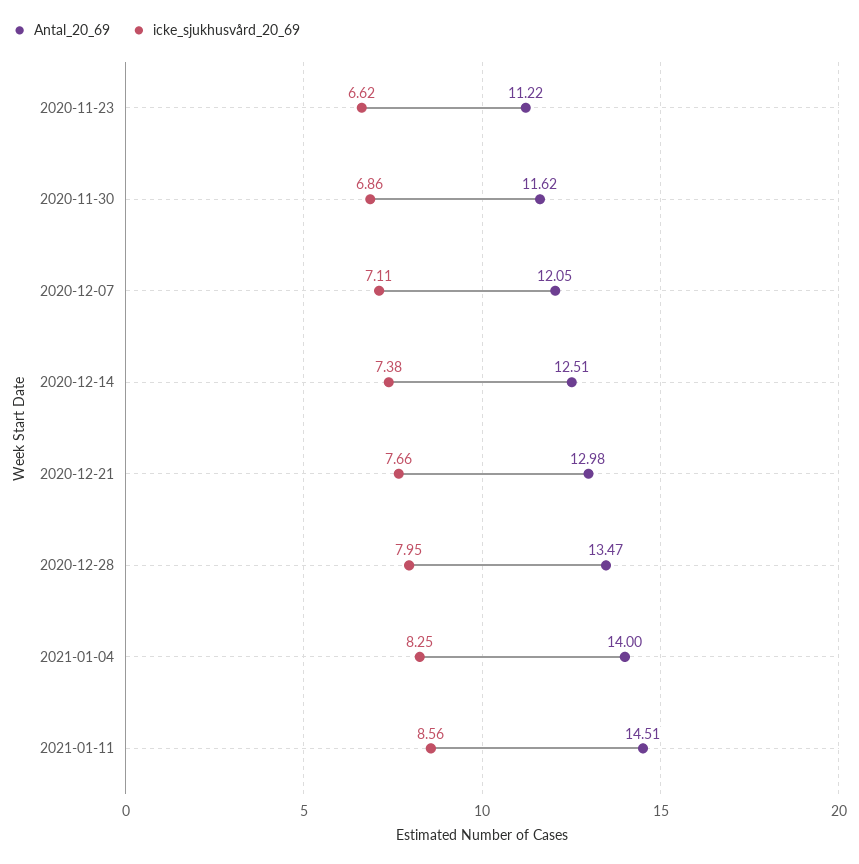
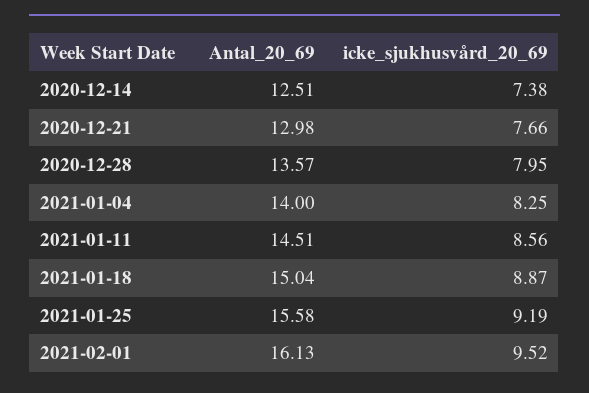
Antal_20_69, 2020-11-23: 11.22 -> none
icke_sjukhusvård_20_69, 2020-11-23: 6.62 -> none
Antal_20_69, 2020-11-30: 11.62 -> none
icke_sjukhusvård_20_69, 2020-11-30: 6.86 -> none
Antal_20_69, 2020-12-07: 12.05 -> none
icke_sjukhusvård_20_69, 2020-12-07: 7.11 -> none
Antal_20_69, 2020-12-28: 13.47 -> 13.57
Antal_20_69, 2021-01-18: none -> 15.04
icke_sjukhusvård_20_69, 2021-01-18: none -> 8.87
Antal_20_69, 2021-01-25: none -> 15.58
icke_sjukhusvård_20_69, 2021-01-25: none -> 9.19
Antal_20_69, 2021-02-01: none -> 16.13
icke_sjukhusvård_20_69, 2021-02-01: none -> 9.52

